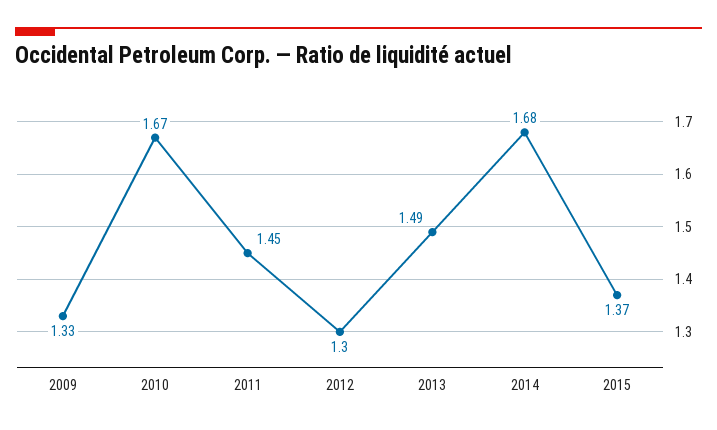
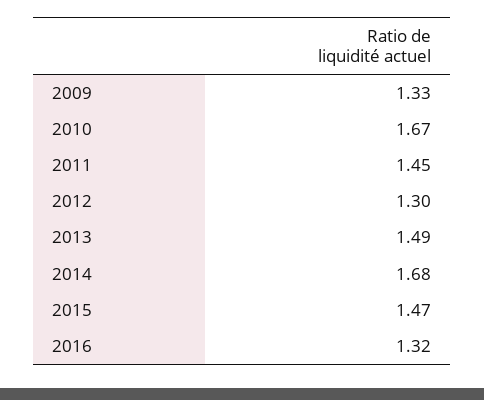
2015: 1.37 -> 1.47
2016: none -> 1.32

